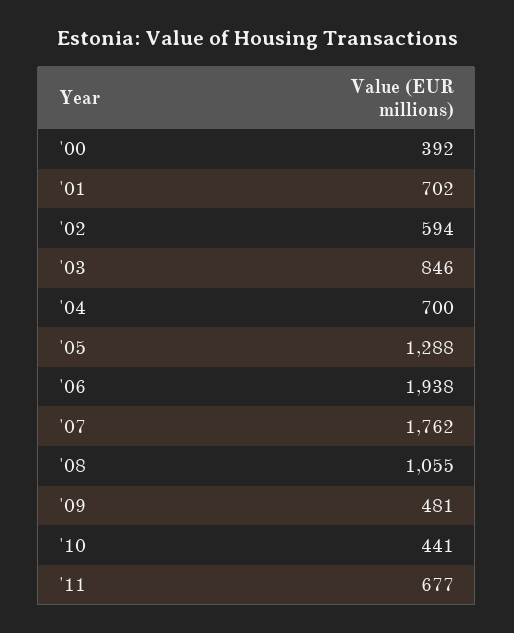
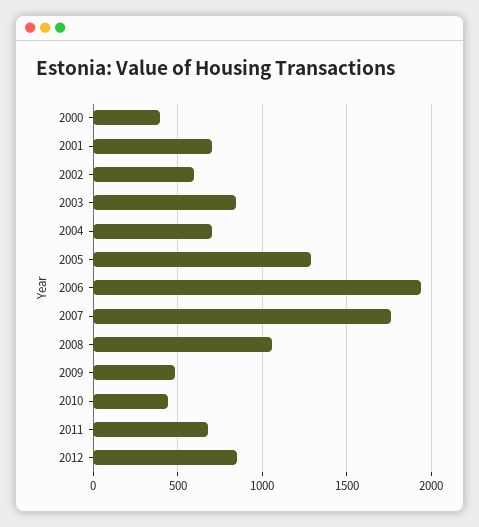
2012: none -> 850

